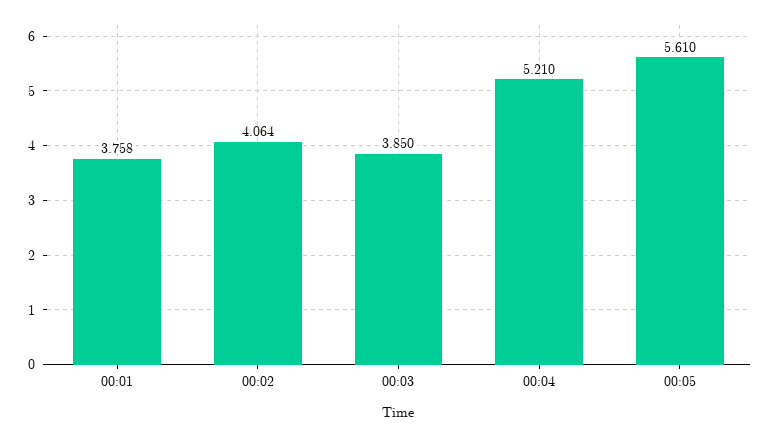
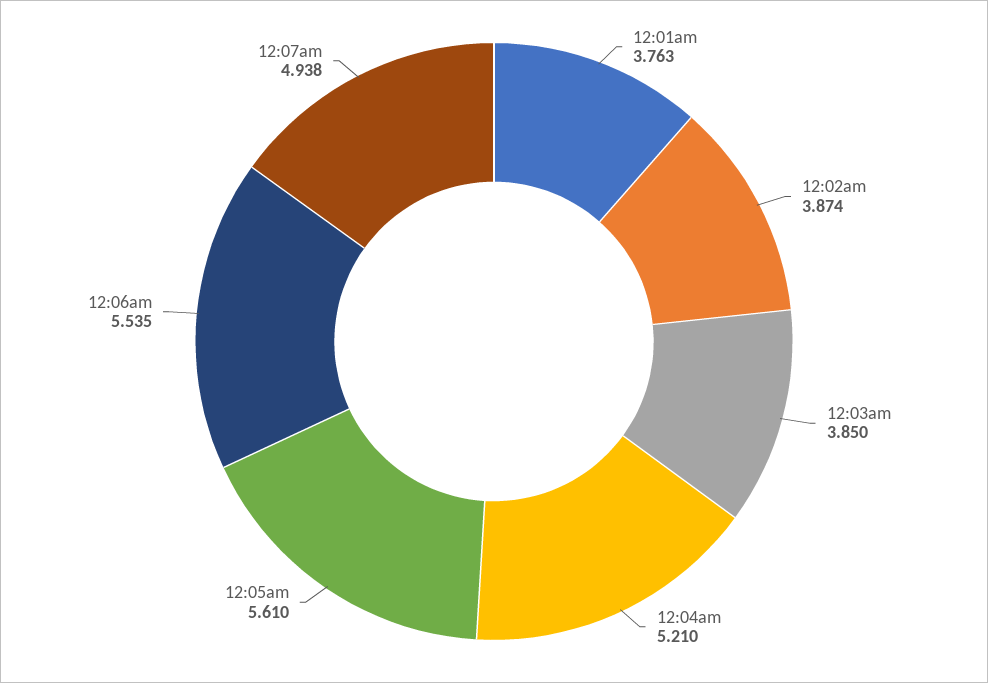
00:01: 3.758 -> 3.763
00:02: 4.064 -> 3.874
12:06am: none -> 5.535
12:07am: none -> 4.938

